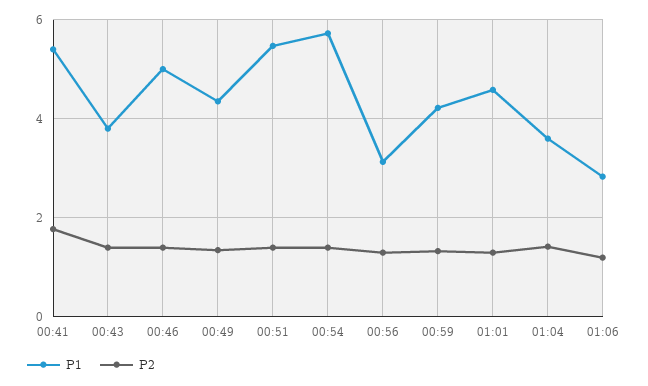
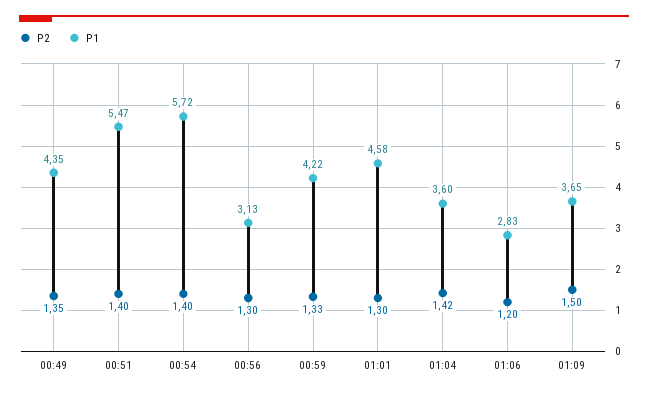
P1, 00:41: 5.4 -> none
P2, 00:41: 1.8 -> none
P1, 00:43: 3.8 -> none
P2, 00:43: 1.4 -> none
P1, 00:46: 5 -> none
P2, 00:46: 1.4 -> none
P2, 01:09: none -> 1.5
P1, 01:09: none -> 3.65

